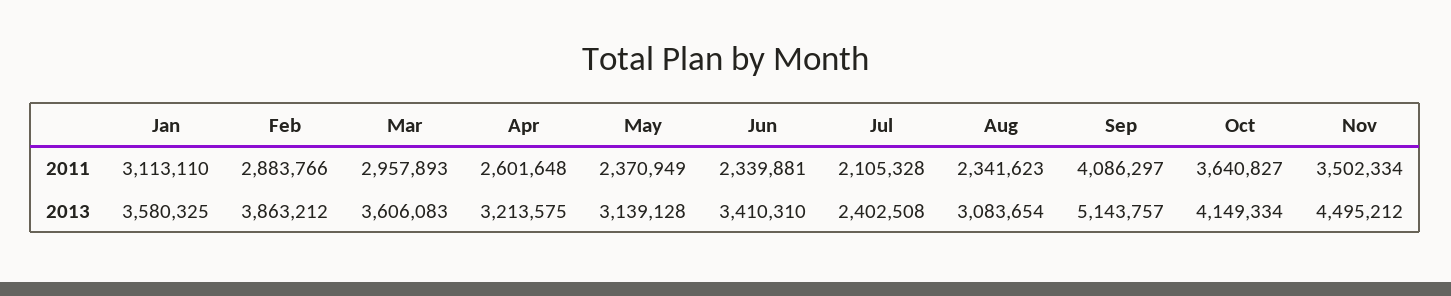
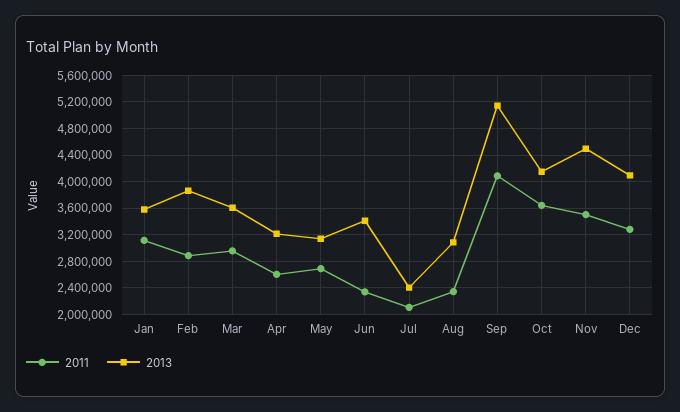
2011, May: 2370949 -> 2700000
2011, Dec: none -> 3300000
2013, Dec: none -> 4100000

